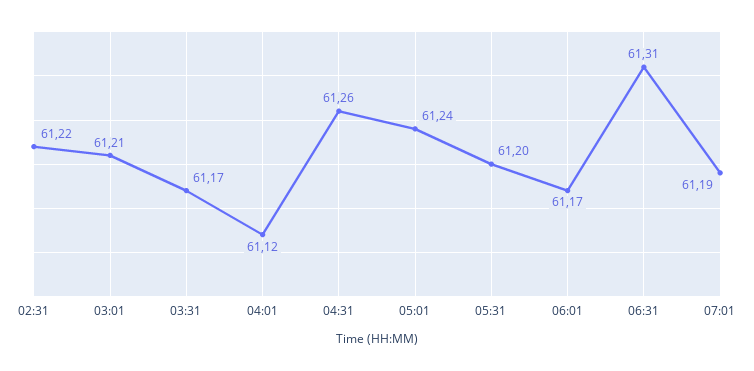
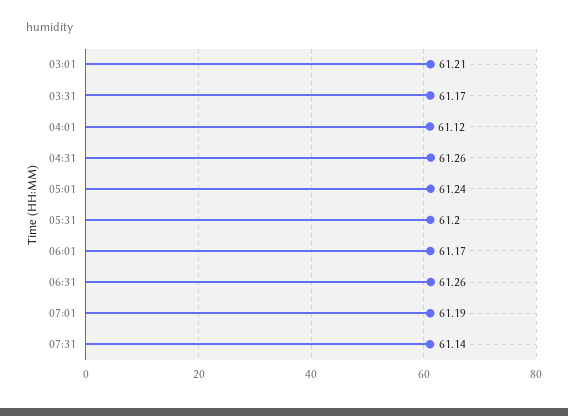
02:31: 61.22 -> none
06:31: 61.31 -> 61.26
07:31: none -> 61.14

